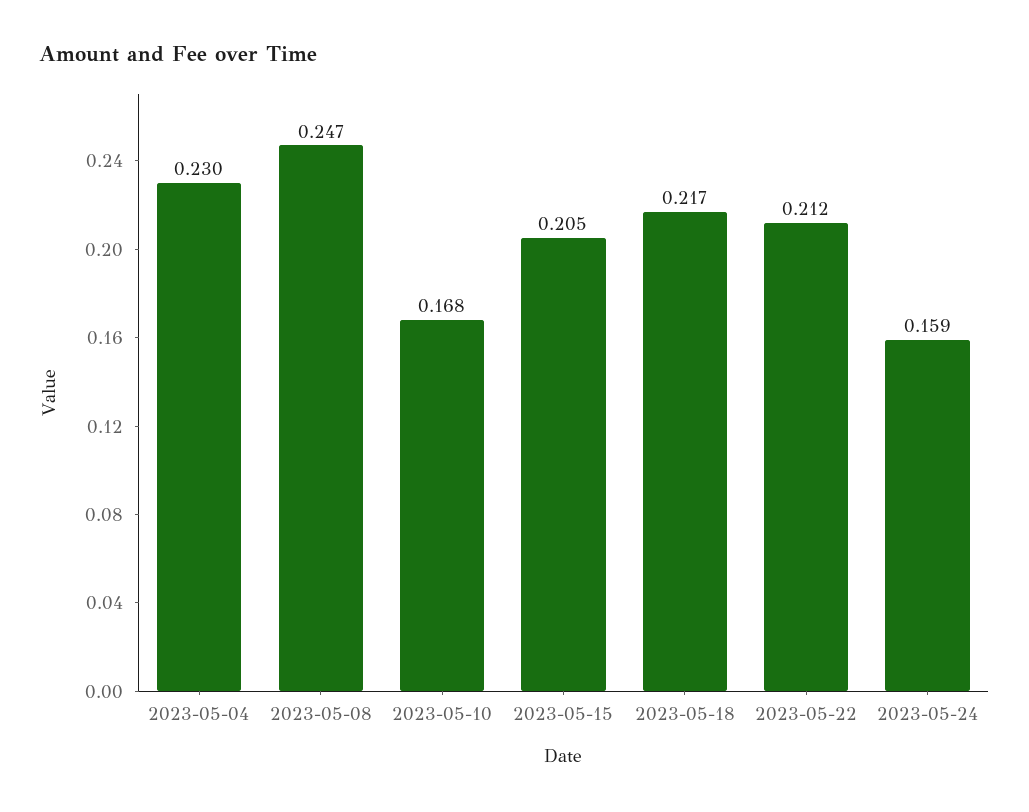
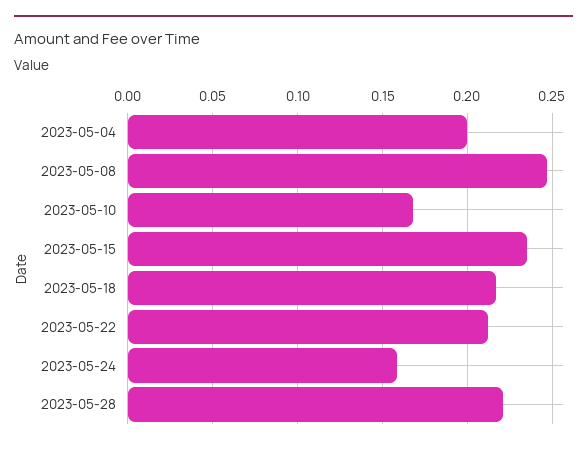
2023-05-04: 0.23 -> 0.2
2023-05-15: 0.205 -> 0.235
2023-05-28: none -> 0.22

